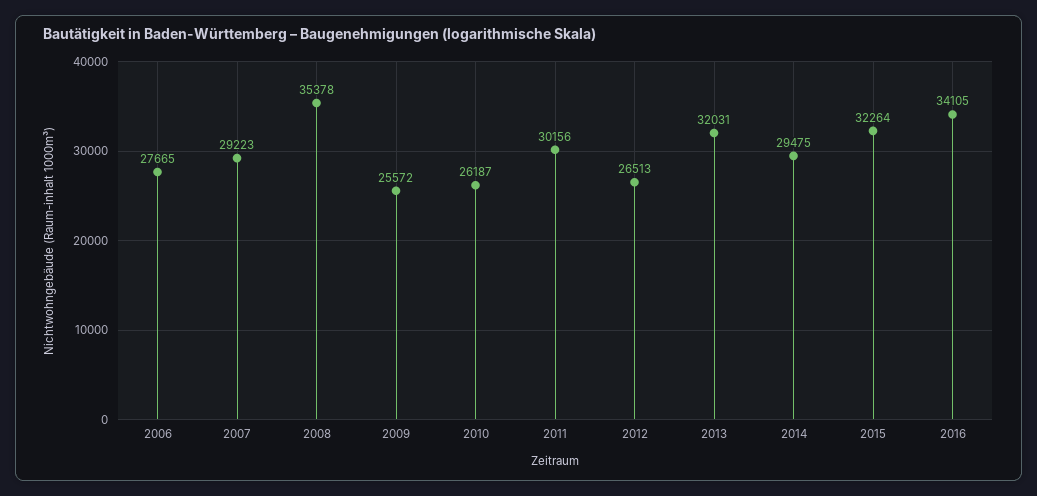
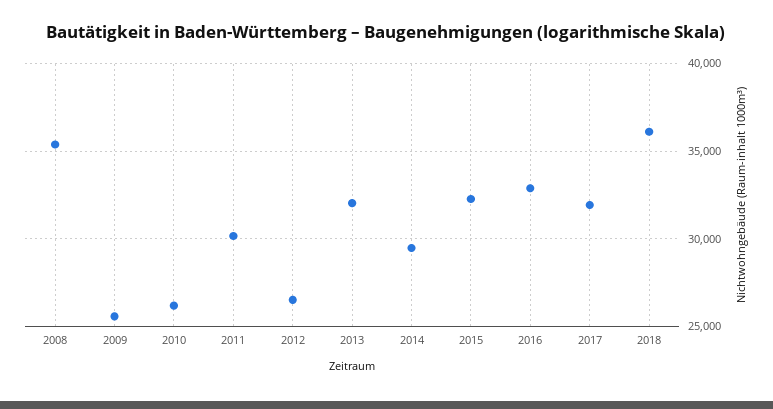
2006: 27665 -> none
2007: 29223 -> none
2016: 34105 -> 33000
2017: none -> 32000
2018: none -> 36000

